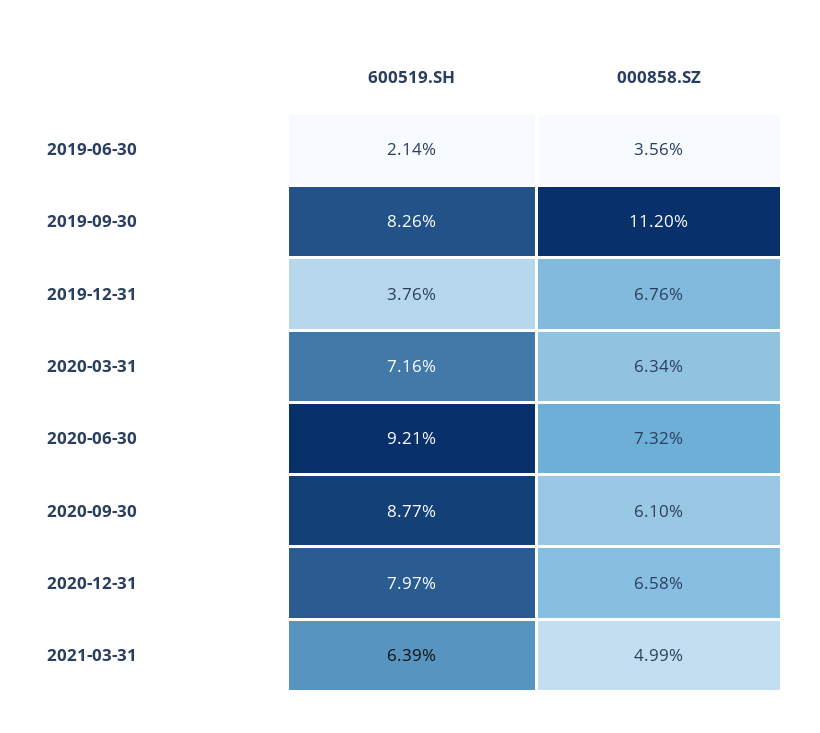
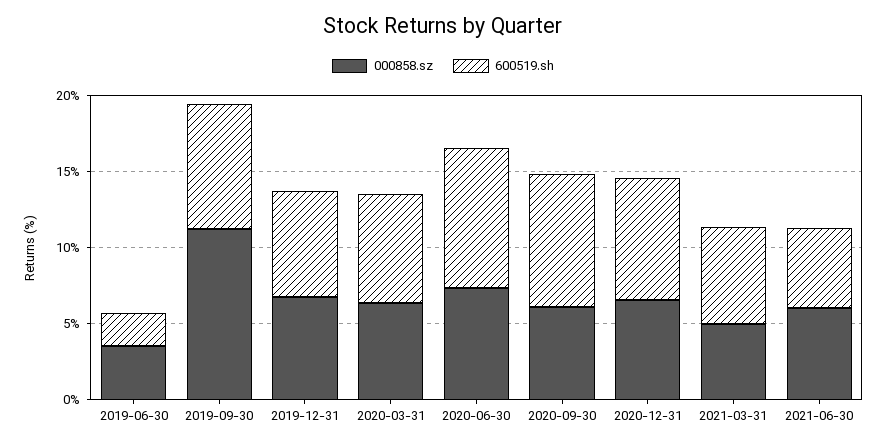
600519.SH, 2019-12-31: 3.76 -> 7
000858.SZ, 2021-06-30: none -> 6
600519.SH, 2021-06-30: none -> 5

